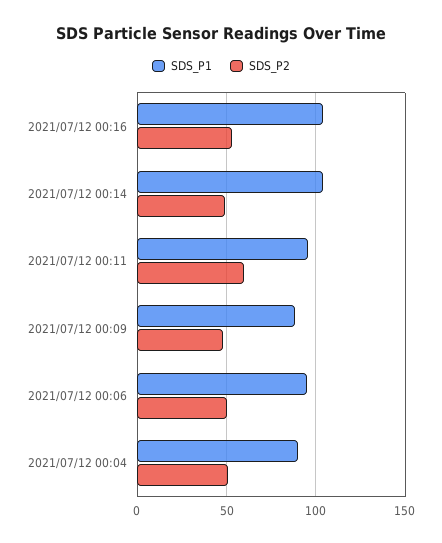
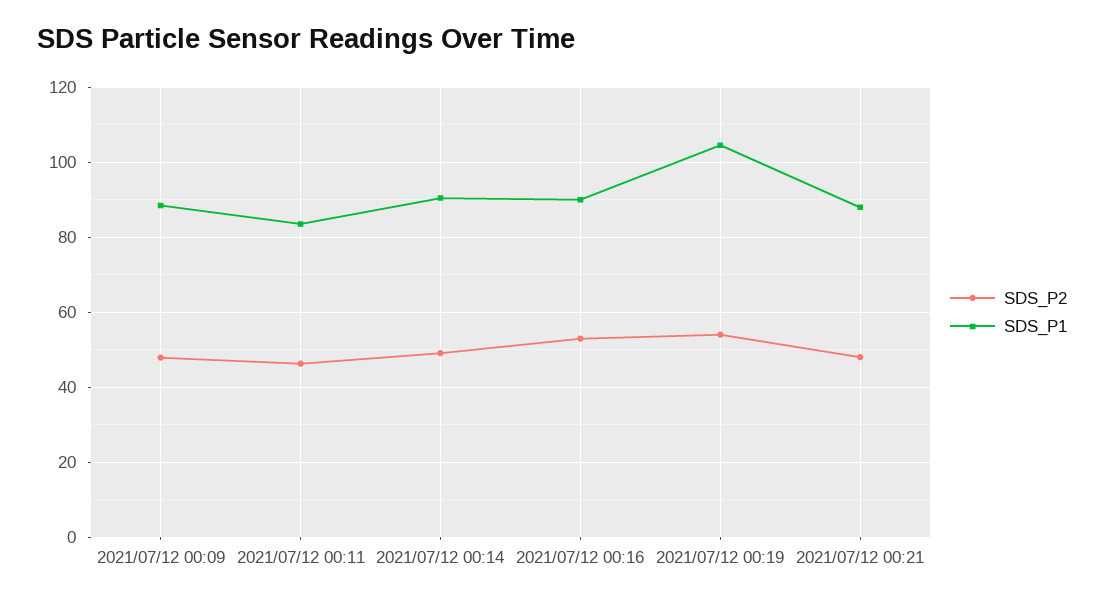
SDS_P1, 2021/07/12 00:16: 105 -> 90
SDS_P1, 2021/07/12 00:14: 105 -> 90
SDS_P1, 2021/07/12 00:11: 95 -> 84
SDS_P2, 2021/07/12 00:11: 60 -> 46
SDS_P1, 2021/07/12 00:06: 95 -> none
SDS_P2, 2021/07/12 00:06: 50 -> none
SDS_P1, 2021/07/12 00:04: 90 -> none
SDS_P2, 2021/07/12 00:04: 50 -> none
SDS_P2, 2021/07/12 00:19: none -> 54
SDS_P1, 2021/07/12 00:19: none -> 104
SDS_P2, 2021/07/12 00:21: none -> 48
SDS_P1, 2021/07/12 00:21: none -> 88

